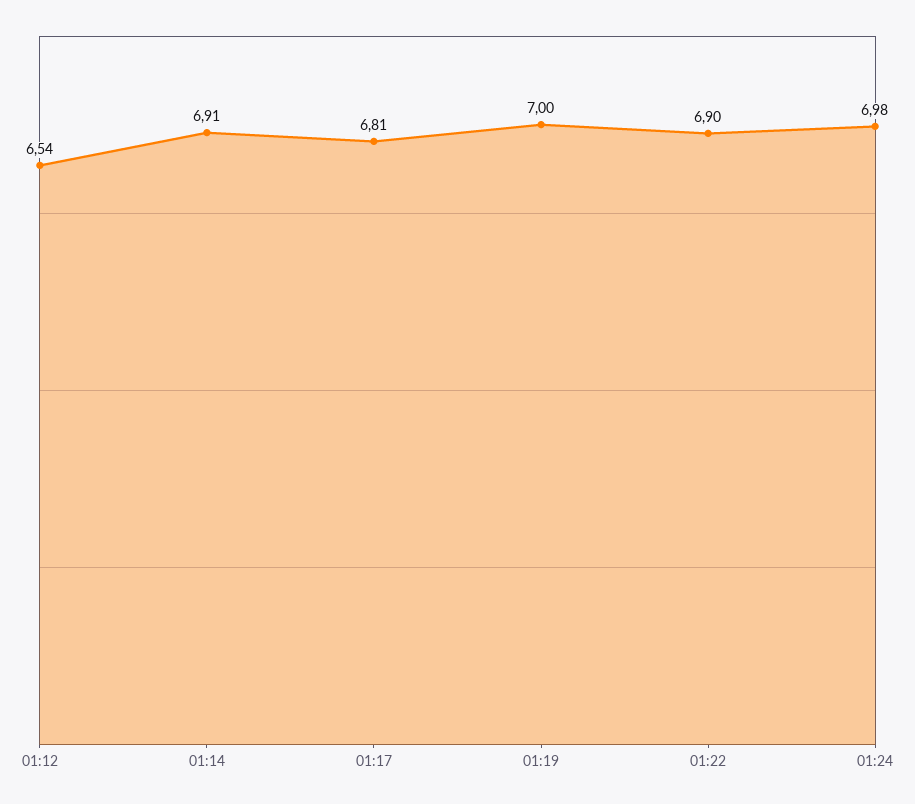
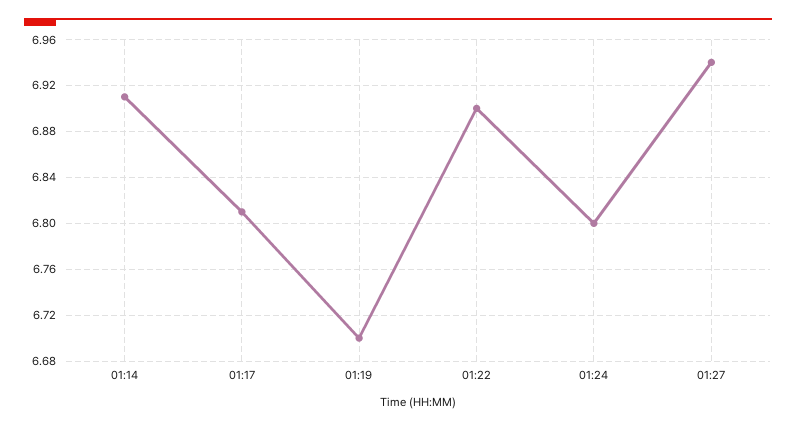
01:12: 6.54 -> none
01:19: 7 -> 6.7
01:24: 6.98 -> 6.8
01:27: none -> 6.94

